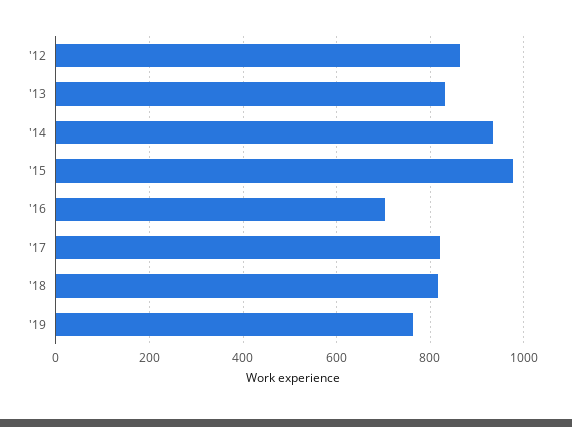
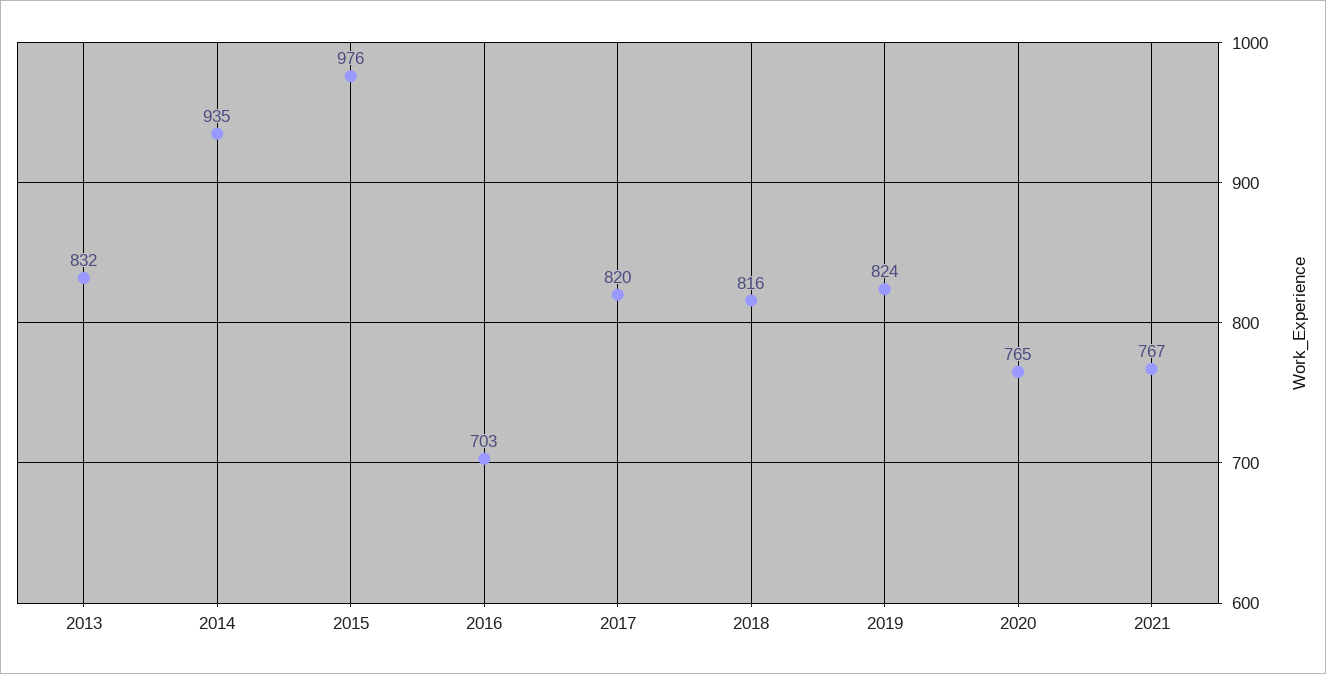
'12: 860 -> none
'19: 760 -> 824
2020: none -> 765
2021: none -> 767

